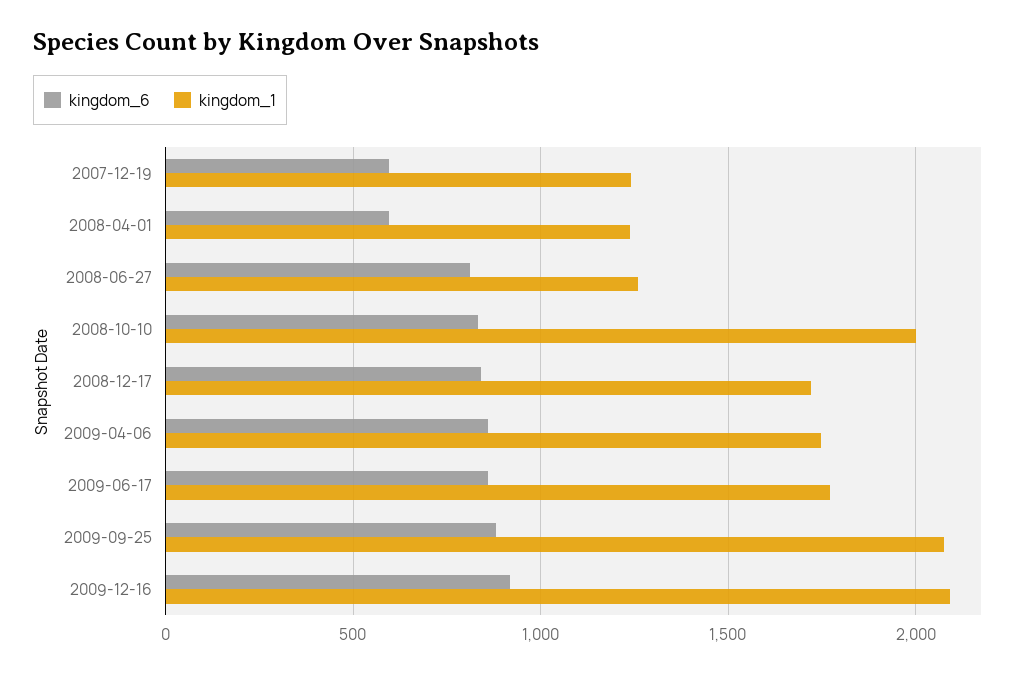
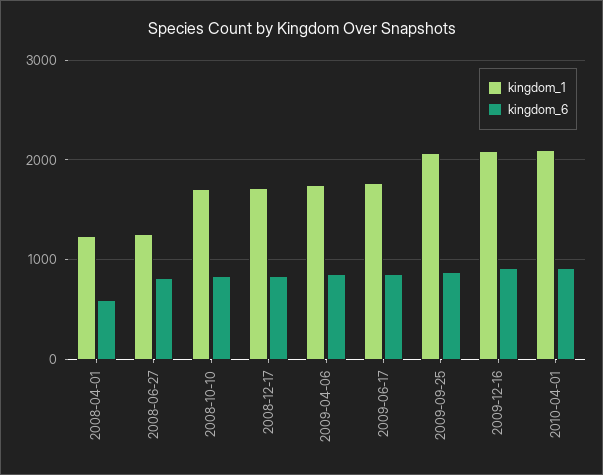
kingdom_6, 2007-12-19: 600 -> none
kingdom_1, 2007-12-19: 1250 -> none
kingdom_1, 2008-10-10: 2000 -> 1700
kingdom_1, 2010-04-01: none -> 2100
kingdom_6, 2010-04-01: none -> 900

